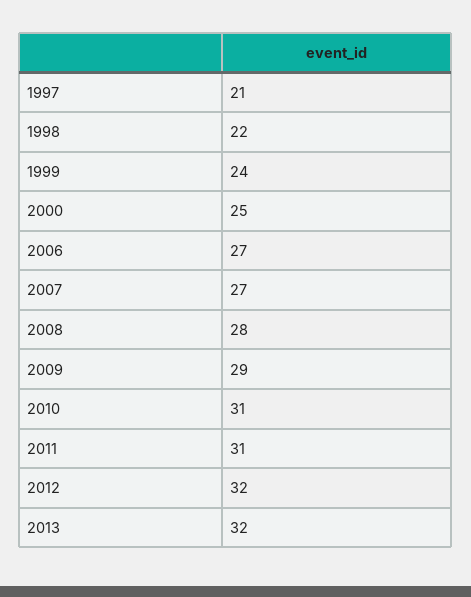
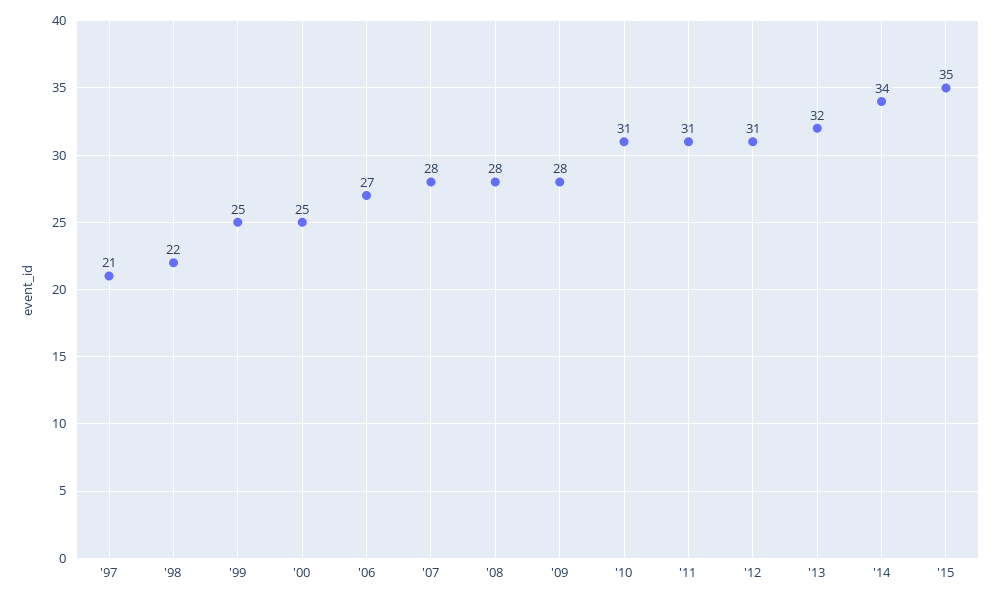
1999: 24 -> 25
2007: 27 -> 28
2009: 29 -> 28
2012: 32 -> 31
'14: none -> 34
'15: none -> 35

